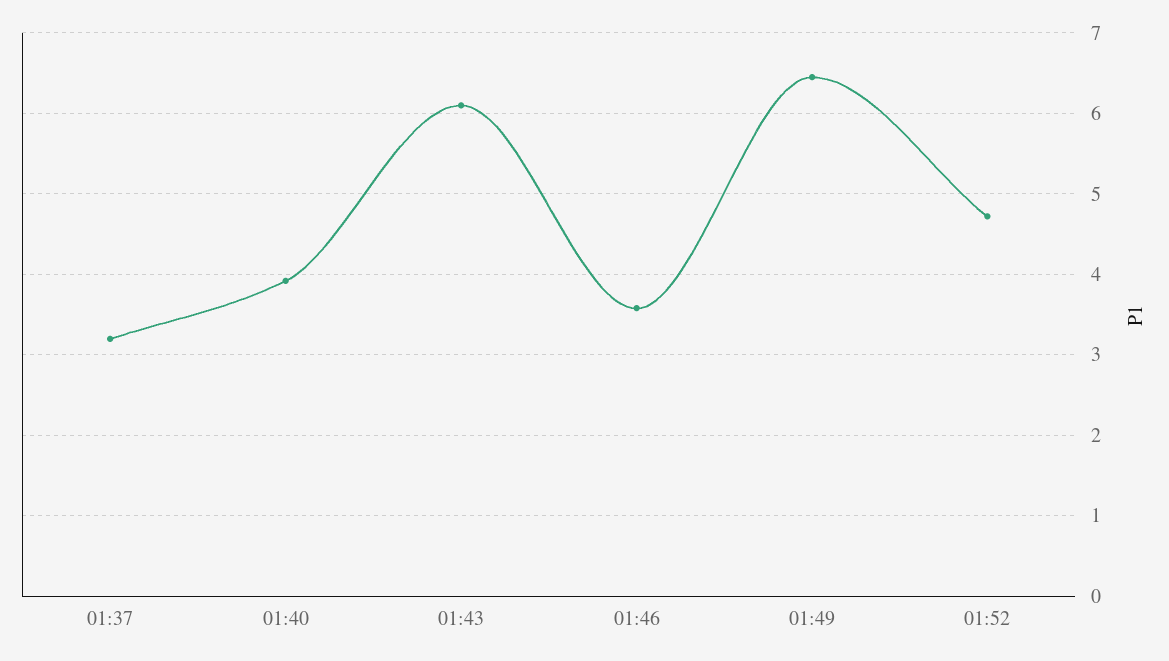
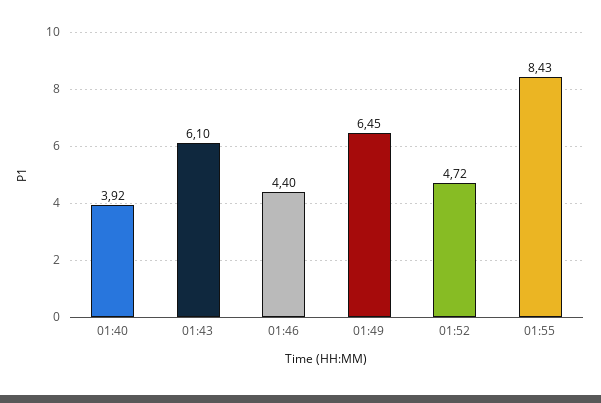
01:37: 3.2 -> none
01:46: 3.6 -> 4.4
01:55: none -> 8.43

